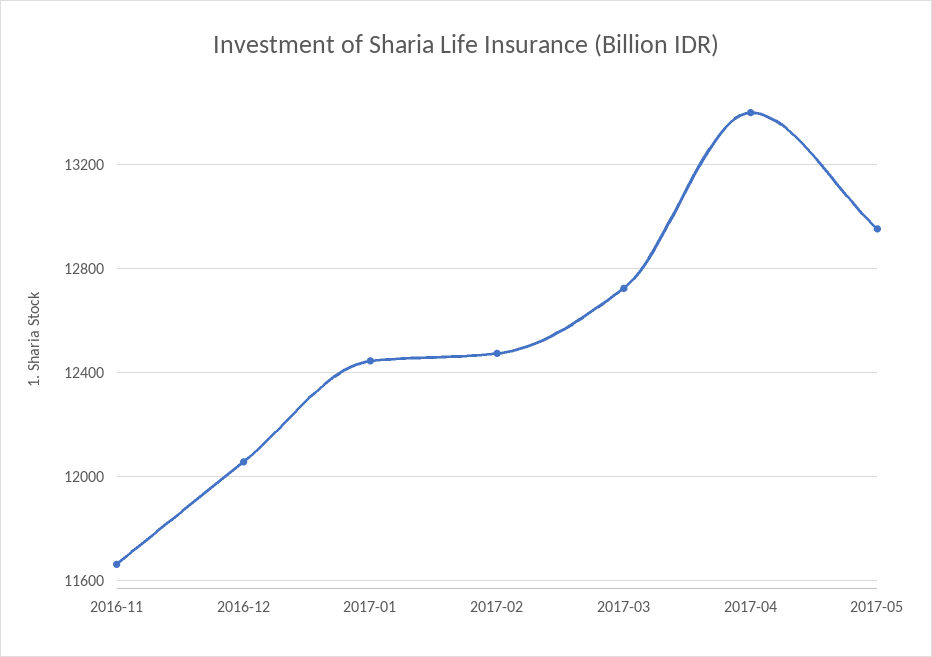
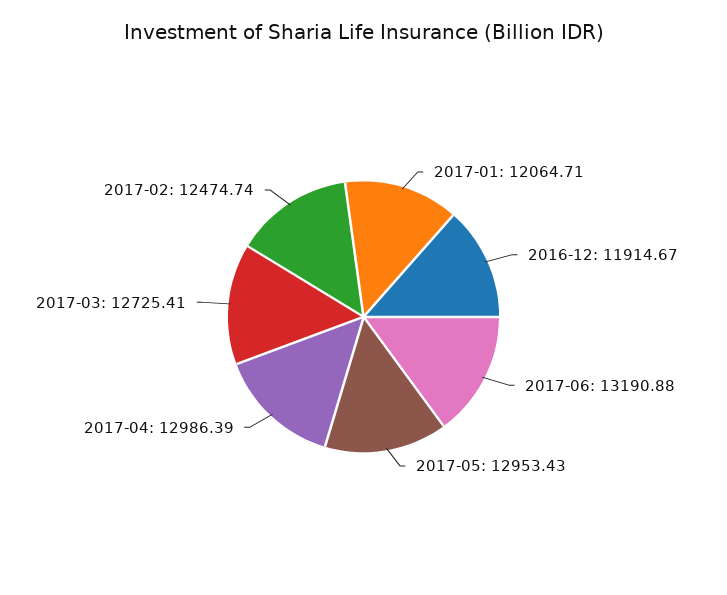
2016-11: 11650 -> none
2016-12: 12050 -> 11914.67
2017-01: 12450 -> 12064.71
2017-04: 13400 -> 12986.39
2017-06: none -> 13190.88

